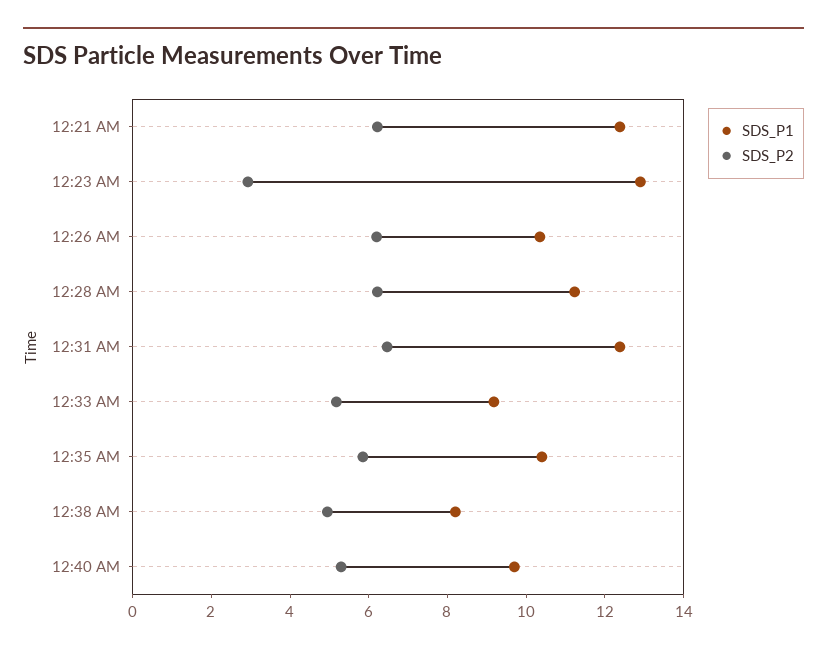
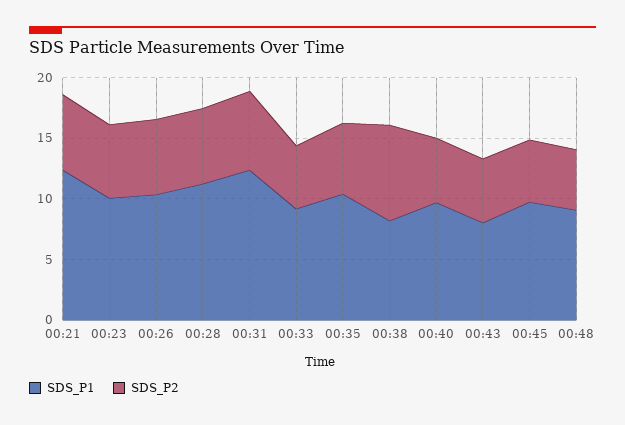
SDS_P1, 12:23 AM: 13 -> 10
SDS_P2, 12:23 AM: 3 -> 6
SDS_P2, 12:38 AM: 5 -> 8
SDS_P1, 00:43: none -> 8
SDS_P2, 00:43: none -> 5
SDS_P1, 00:45: none -> 10
SDS_P2, 00:45: none -> 5
SDS_P1, 00:48: none -> 9
SDS_P2, 00:48: none -> 5

